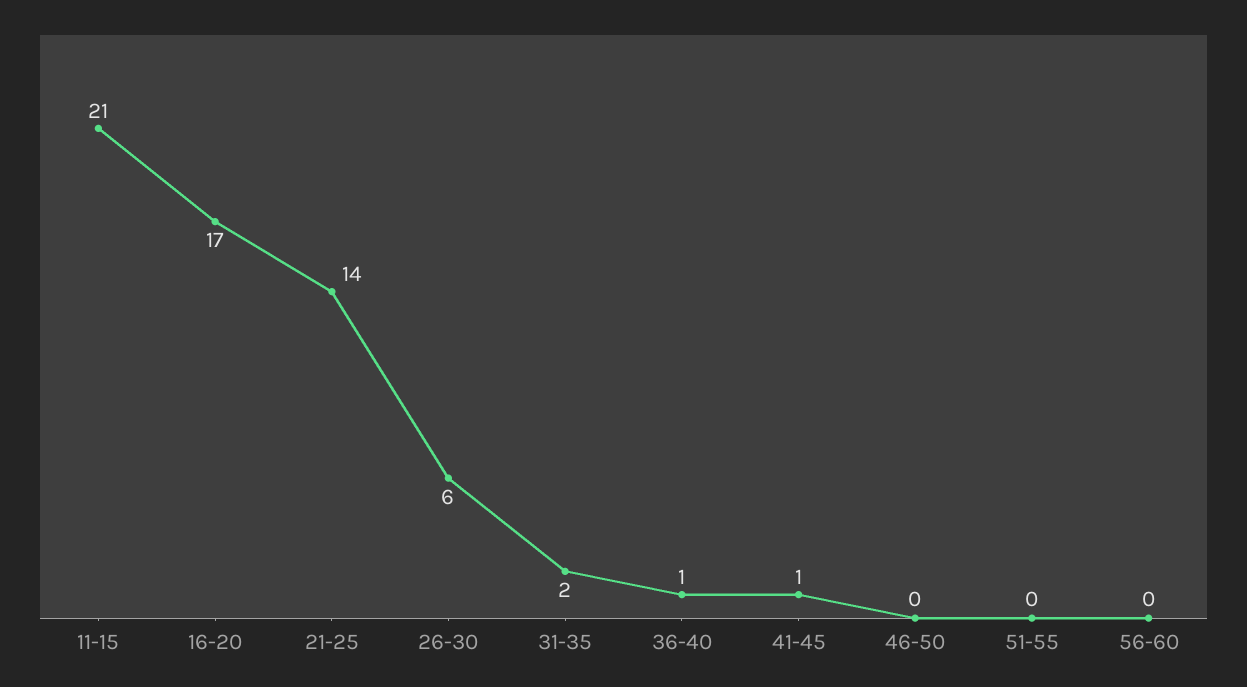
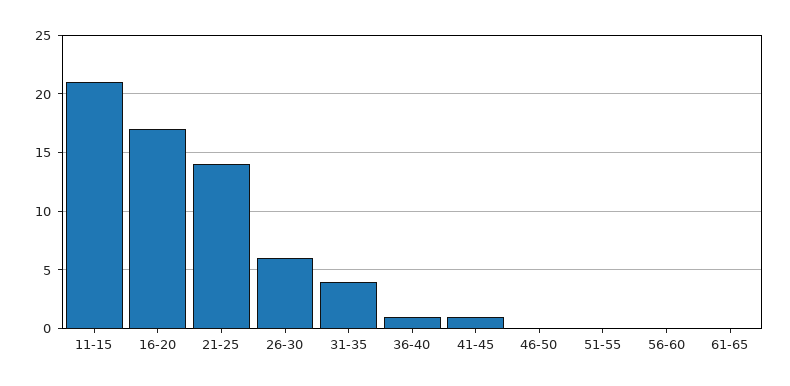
31-35: 2 -> 4
61-65: none -> 0

